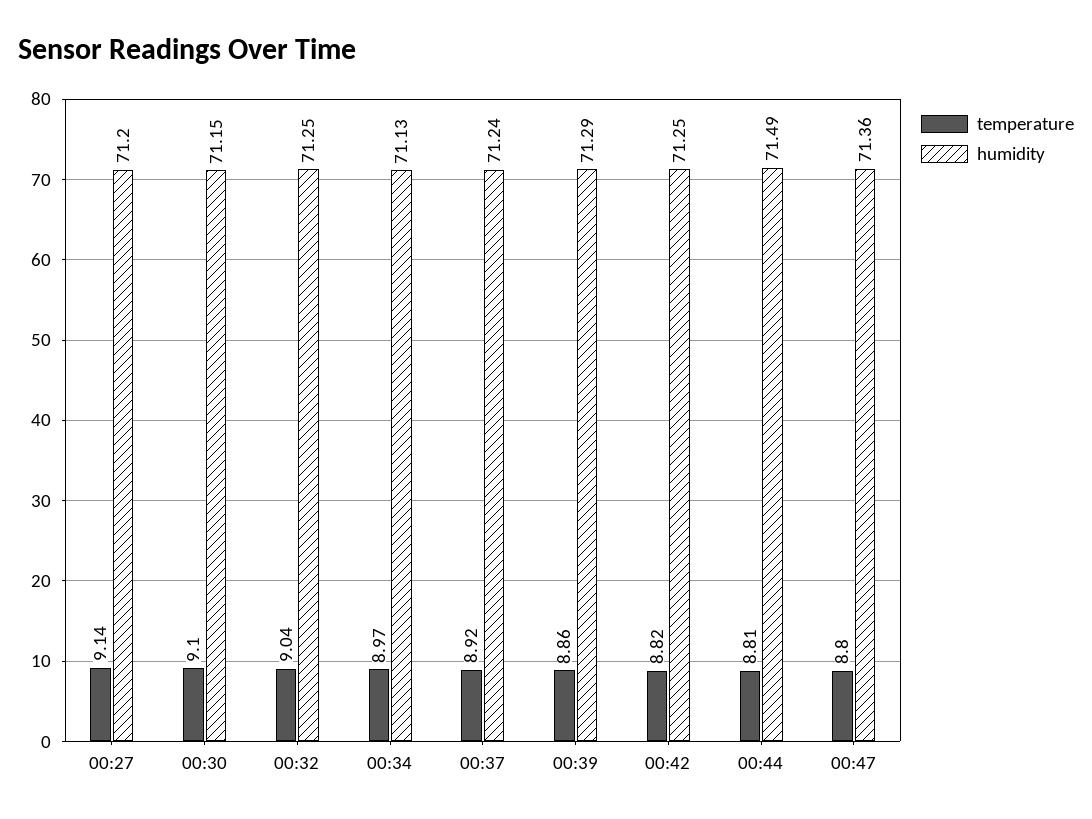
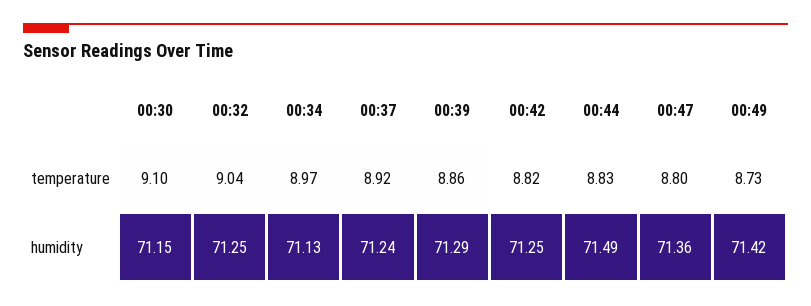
temperature, 00:27: 9.14 -> none
humidity, 00:27: 71.2 -> none
temperature, 00:44: 8.81 -> 8.83
temperature, 00:49: none -> 8.73
humidity, 00:49: none -> 71.42

